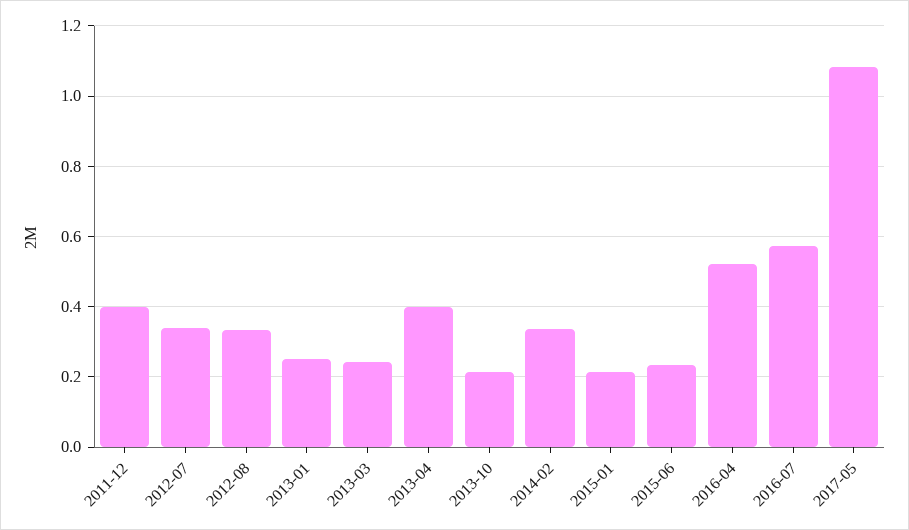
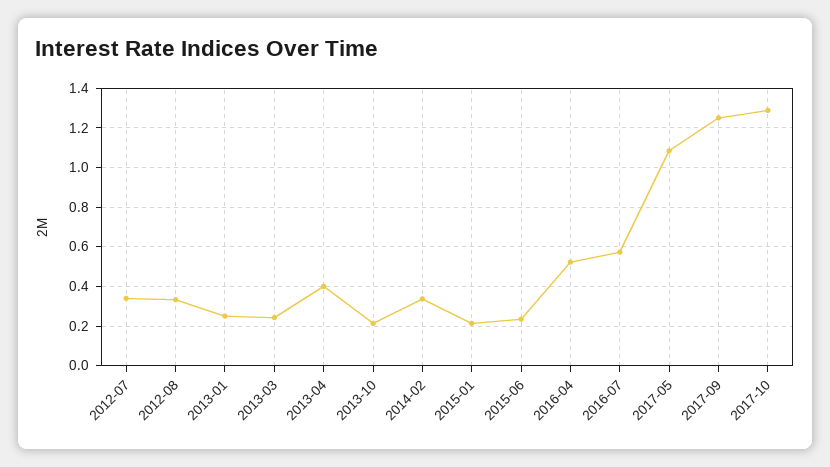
2011-12: 0.4 -> none
2017-09: none -> 1.25
2017-10: none -> 1.3

